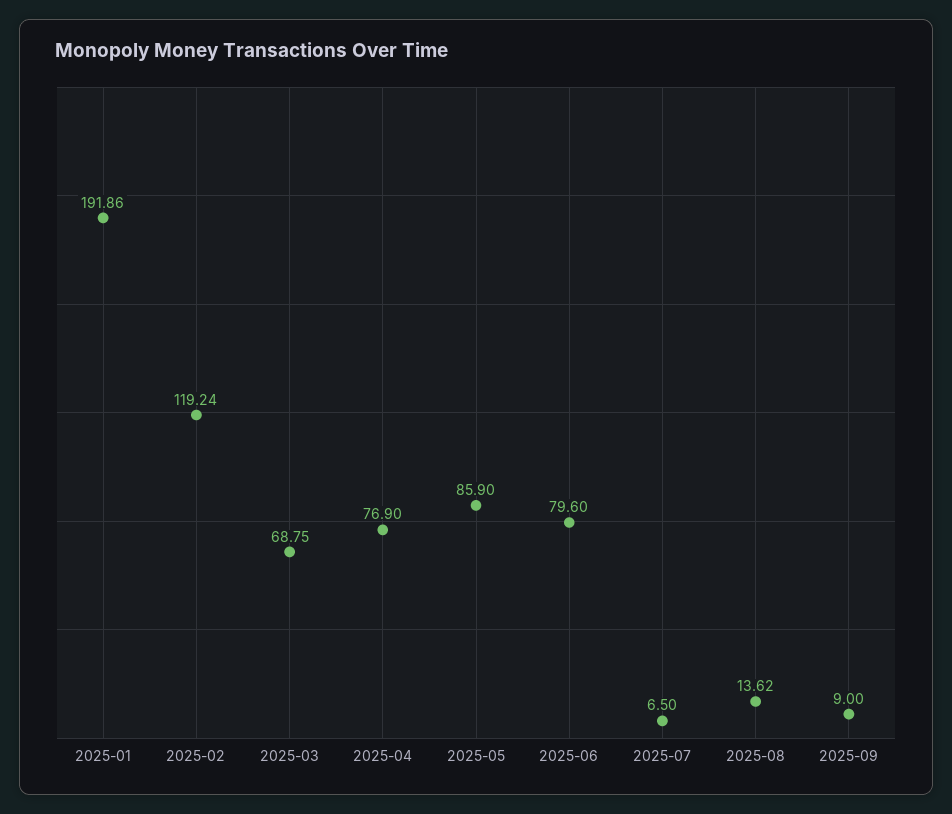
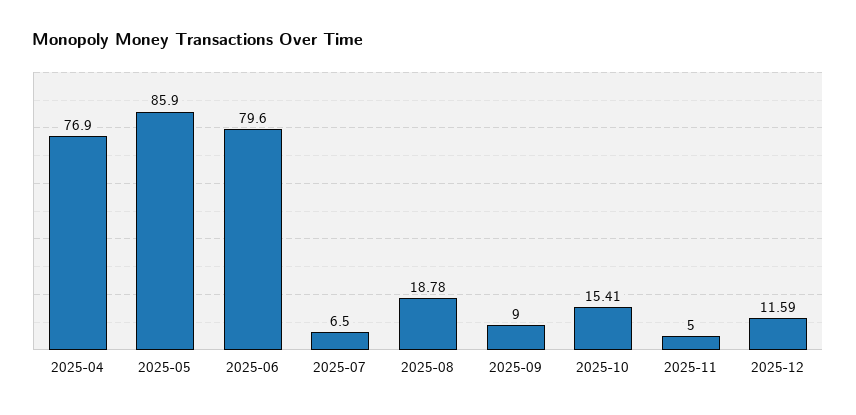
2025-01: 191.86 -> none
2025-02: 119.24 -> none
2025-03: 68.75 -> none
2025-08: 13.62 -> 18.78
2025-10: none -> 15.41
2025-11: none -> 5
2025-12: none -> 11.59

